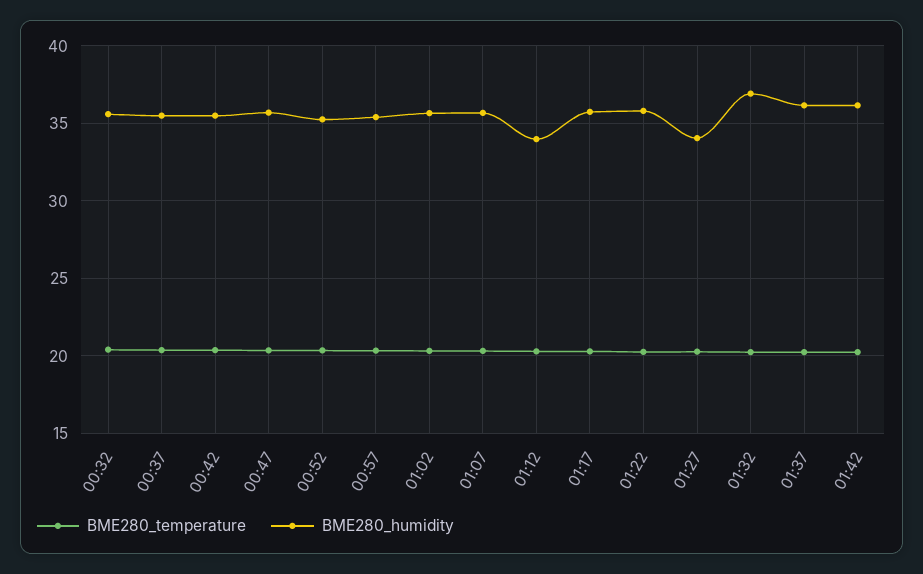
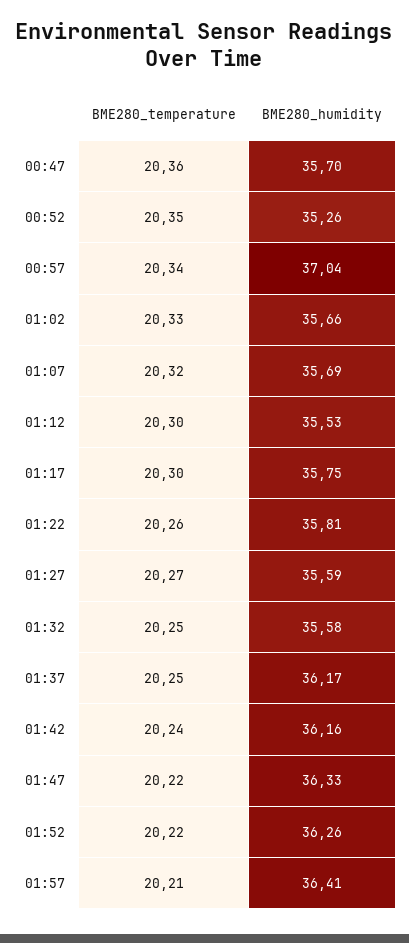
BME280_temperature, 00:32: 20.5 -> none
BME280_humidity, 00:32: 35.5 -> none
BME280_temperature, 00:37: 20.5 -> none
BME280_humidity, 00:37: 35.5 -> none
BME280_temperature, 00:42: 20.5 -> none
BME280_humidity, 00:42: 35.5 -> none
BME280_humidity, 00:57: 35.5 -> 37.04
BME280_humidity, 01:12: 34 -> 35.53
BME280_humidity, 01:27: 34 -> 35.59
BME280_humidity, 01:32: 37 -> 35.58
BME280_temperature, 01:47: none -> 20.22
BME280_humidity, 01:47: none -> 36.33
BME280_temperature, 01:52: none -> 20.22
BME280_humidity, 01:52: none -> 36.26
BME280_temperature, 01:57: none -> 20.21
BME280_humidity, 01:57: none -> 36.41

